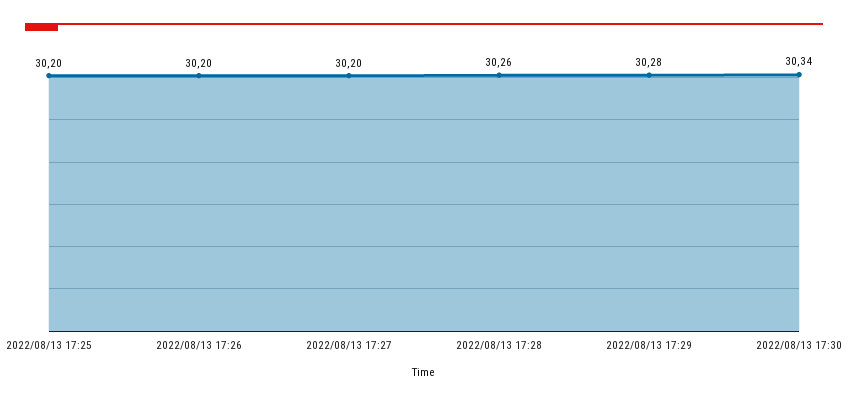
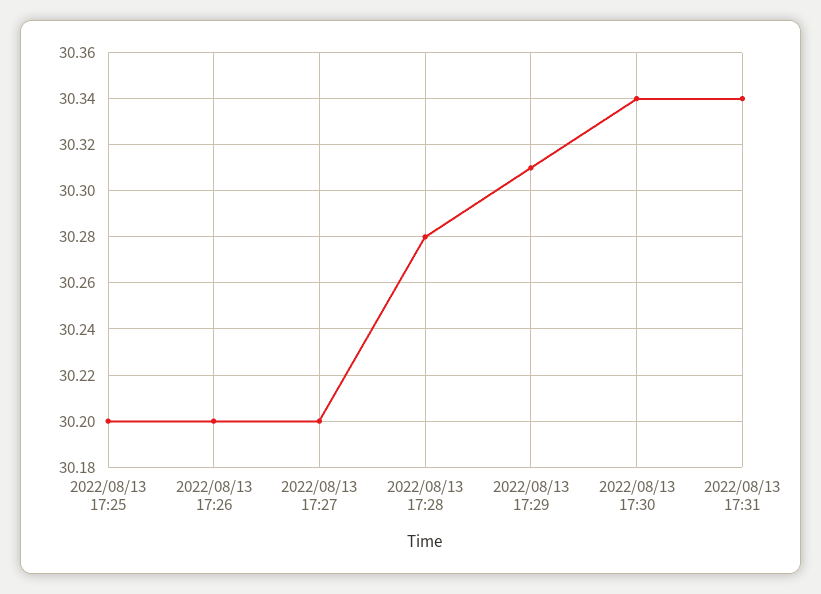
2022/08/13 17:28: 30.26 -> 30.28
2022/08/13 17:29: 30.28 -> 30.31
2022/08/13 17:31: none -> 30.34

